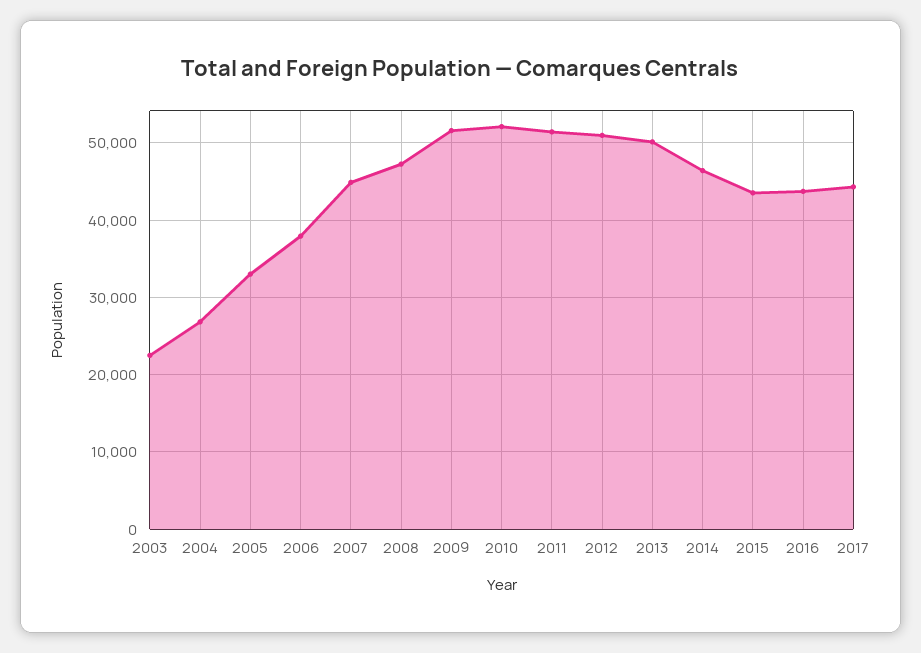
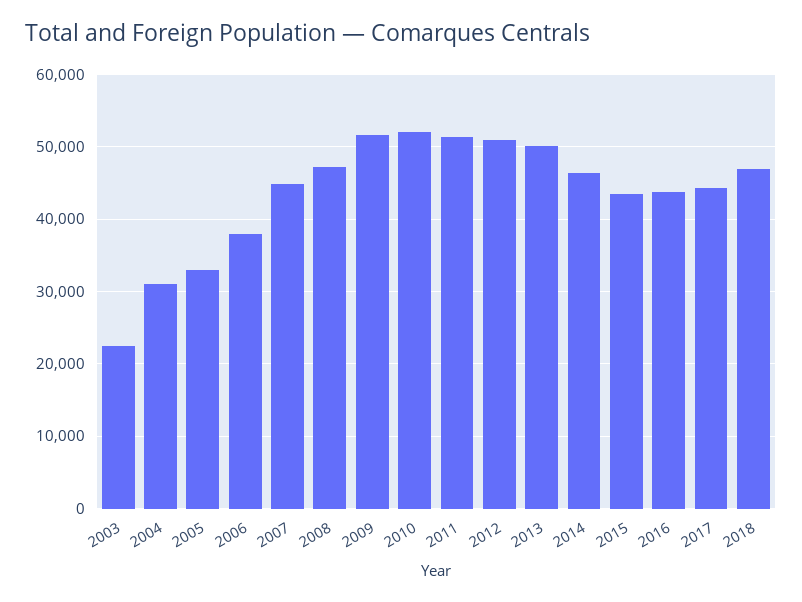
2004: 27000 -> 31000
2018: none -> 47000

